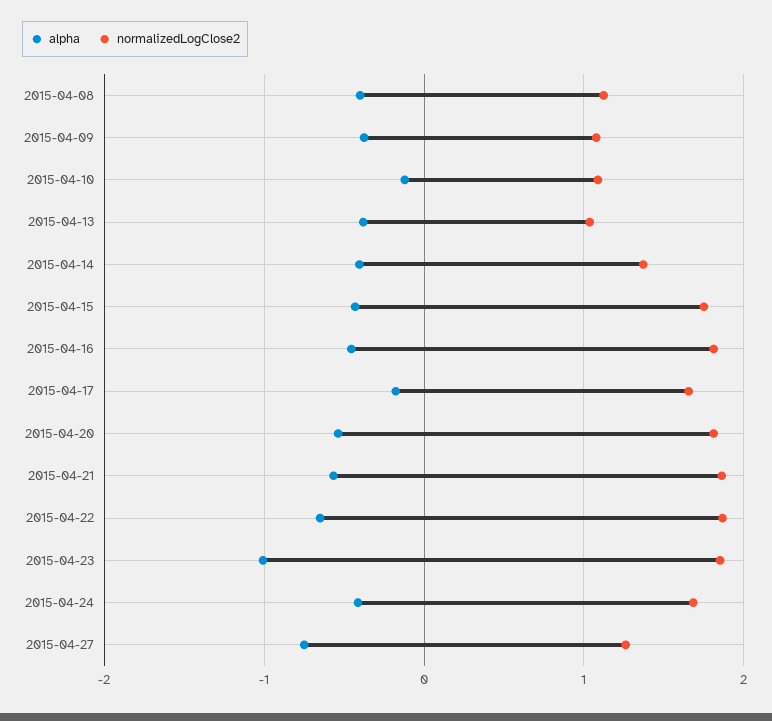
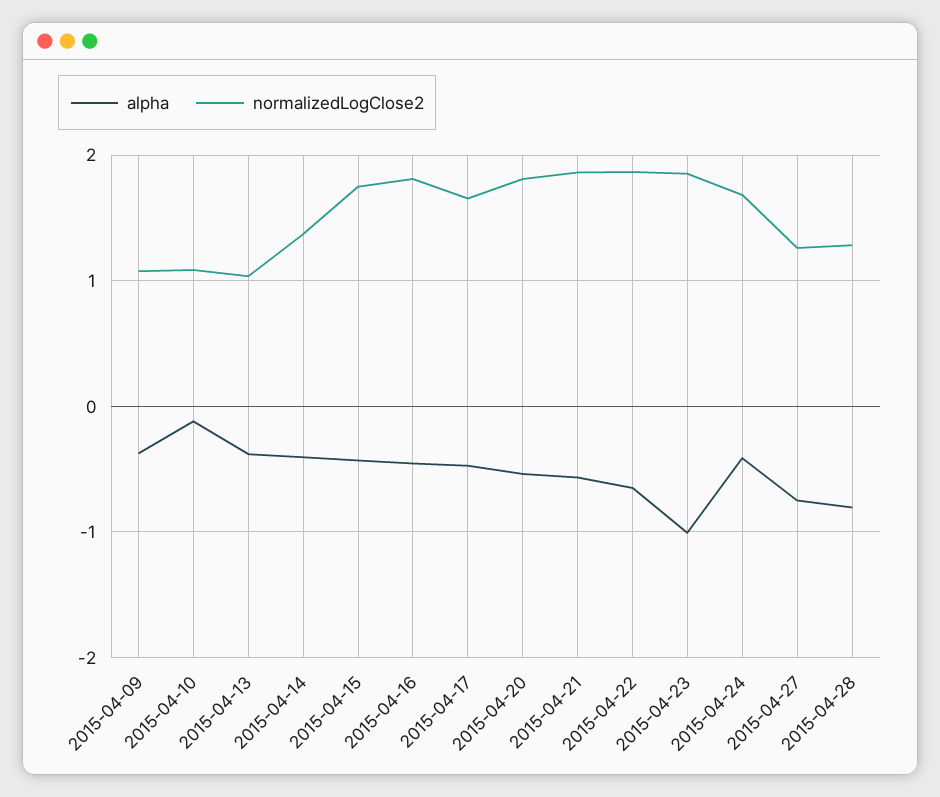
alpha, 2015-04-08: -0.4 -> none
normalizedLogClose2, 2015-04-08: 1.1 -> none
alpha, 2015-04-17: -0.2 -> -0.5
alpha, 2015-04-28: none -> -0.8
normalizedLogClose2, 2015-04-28: none -> 1.3

